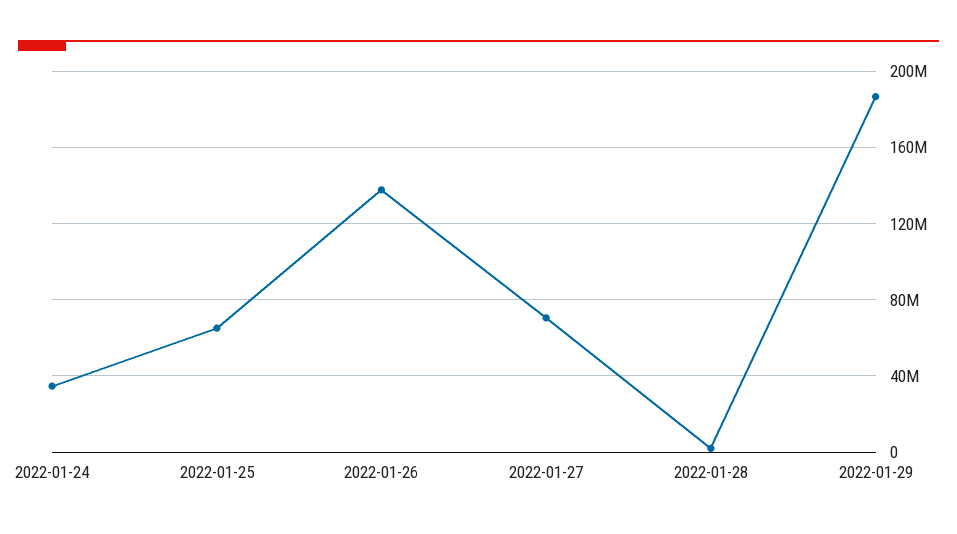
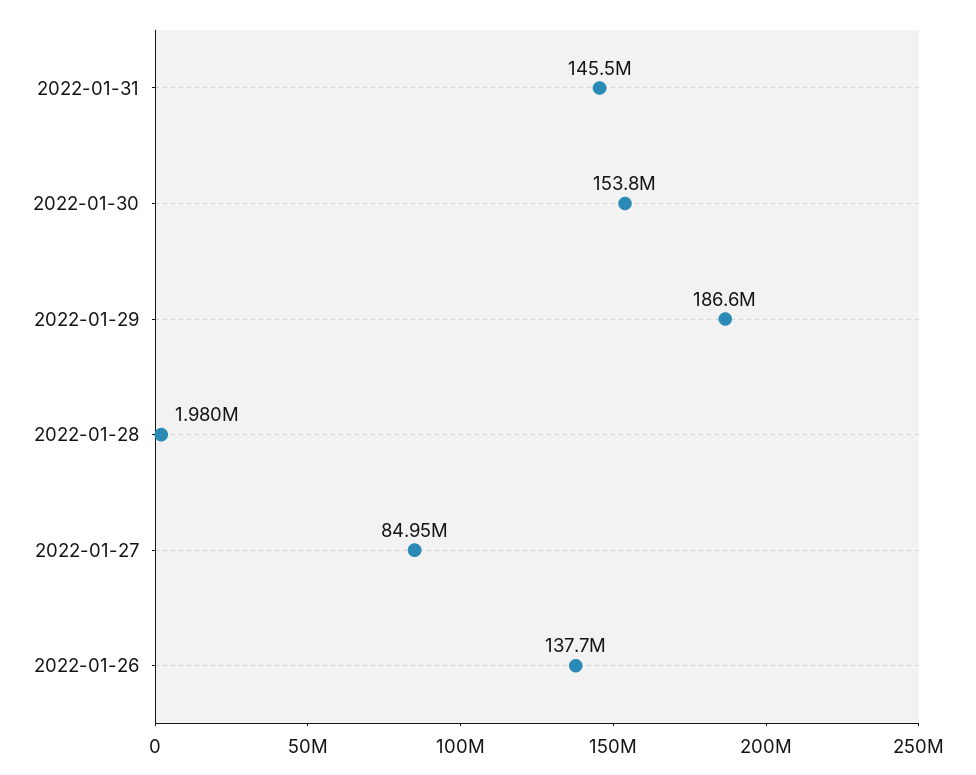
2022-01-24: 35000000 -> none
2022-01-25: 65000000 -> none
2022-01-27: 70000000 -> 84950000
2022-01-31: none -> 145500000
2022-01-30: none -> 153800000

